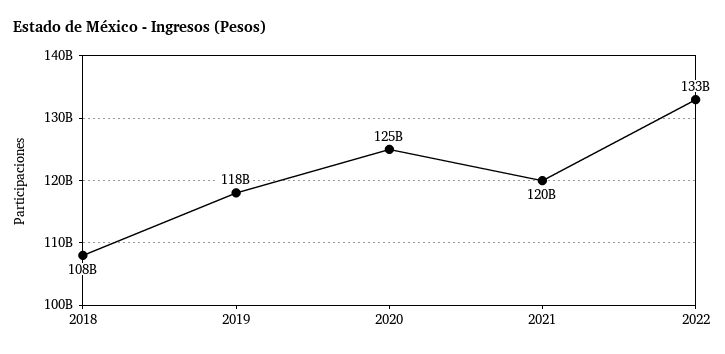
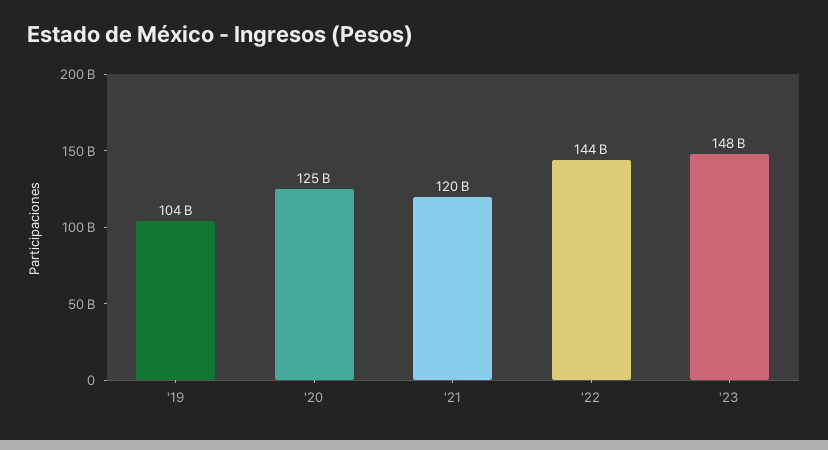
2018: 108000000000 -> none
2019: 118000000000 -> 104000000000
2022: 133000000000 -> 144000000000
'23: none -> 148000000000

